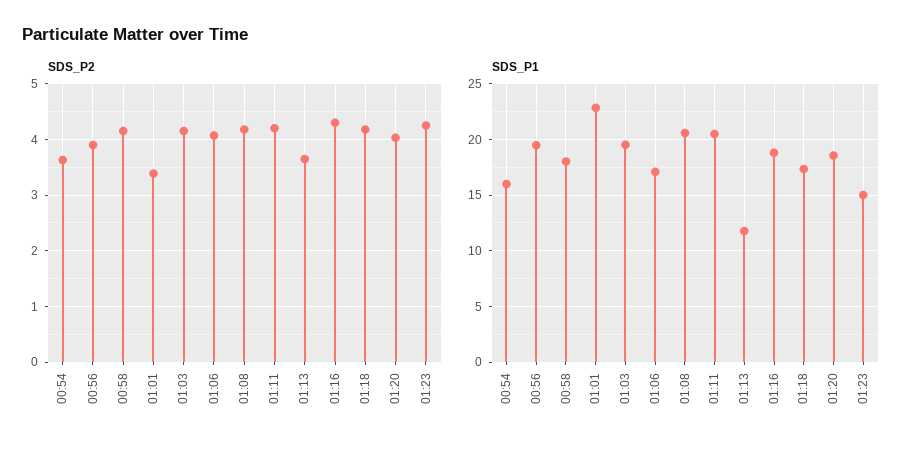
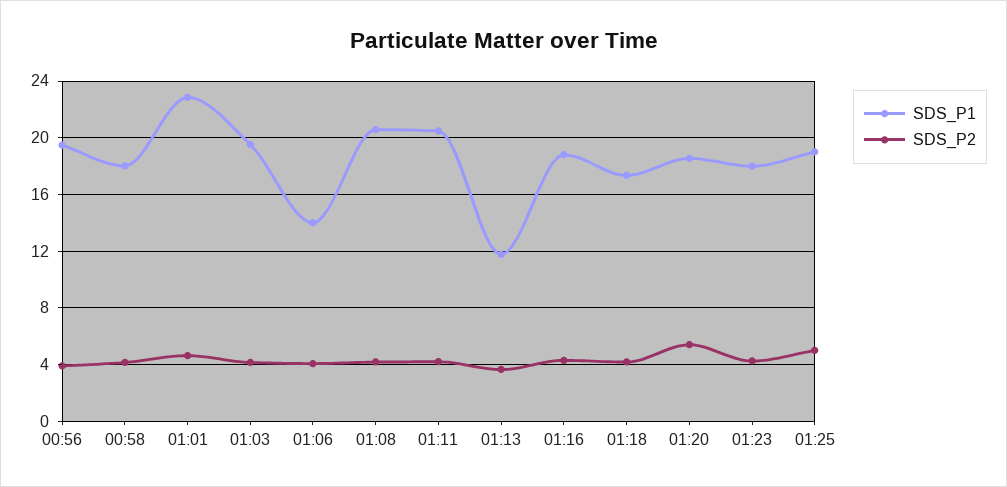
SDS_P2, 00:54: 3.6 -> none
SDS_P2, 01:01: 3.4 -> 4.5
SDS_P2, 01:20: 4 -> 5.5
SDS_P1, 00:54: 16 -> none
SDS_P1, 01:06: 17 -> 14
SDS_P1, 01:23: 15 -> 18
SDS_P1, 01:25: none -> 19
SDS_P2, 01:25: none -> 5

